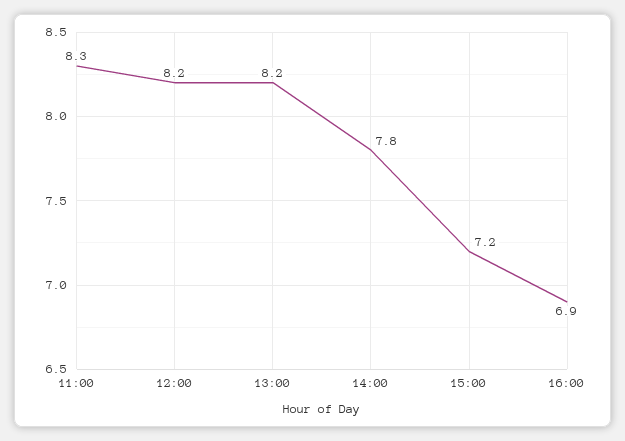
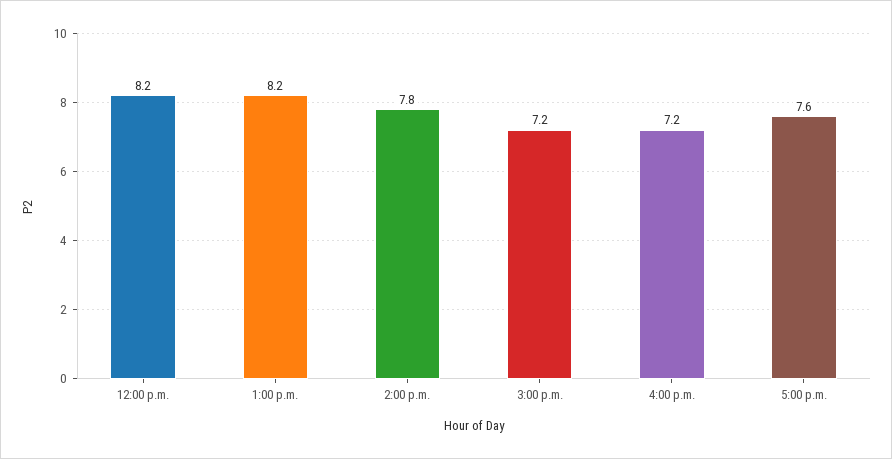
11:00: 8.3 -> none
16:00: 6.9 -> 7.2
5:00 p.m.: none -> 7.6

